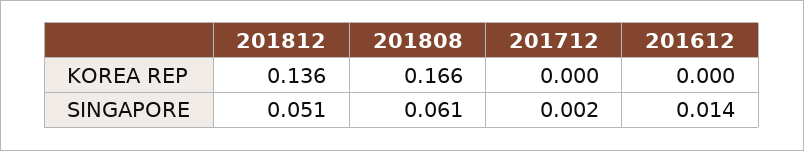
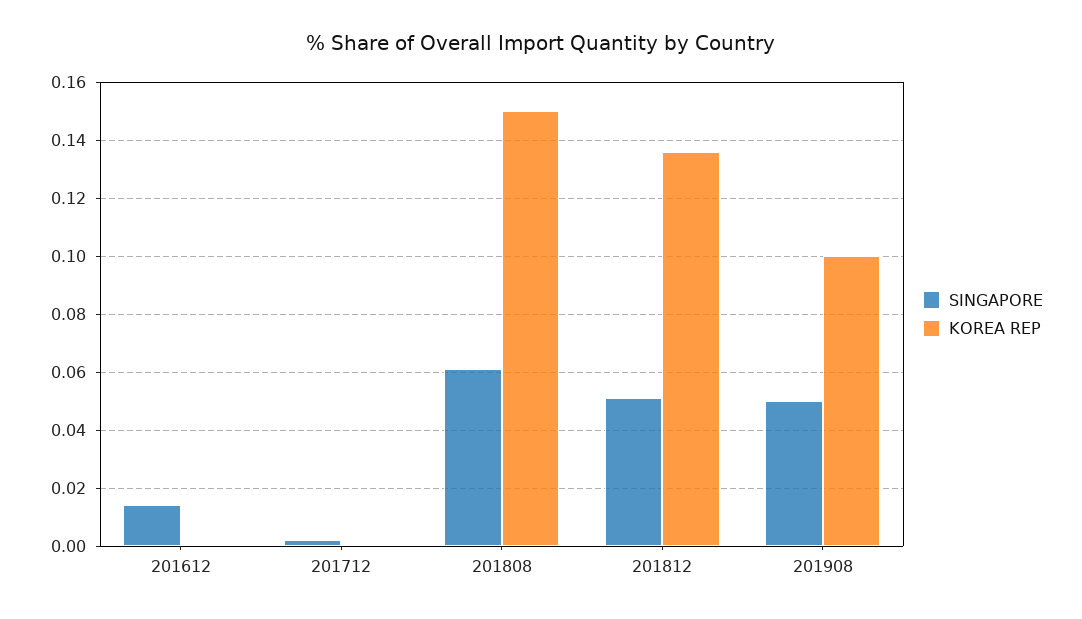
KOREA REP, 201808: 0.166 -> 0.15
SINGAPORE, 201908: none -> 0.05
KOREA REP, 201908: none -> 0.1

